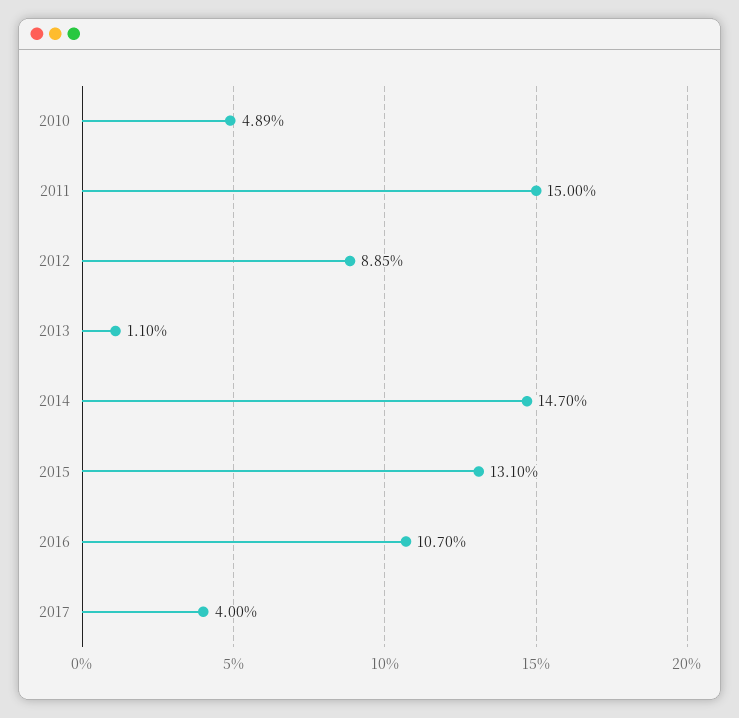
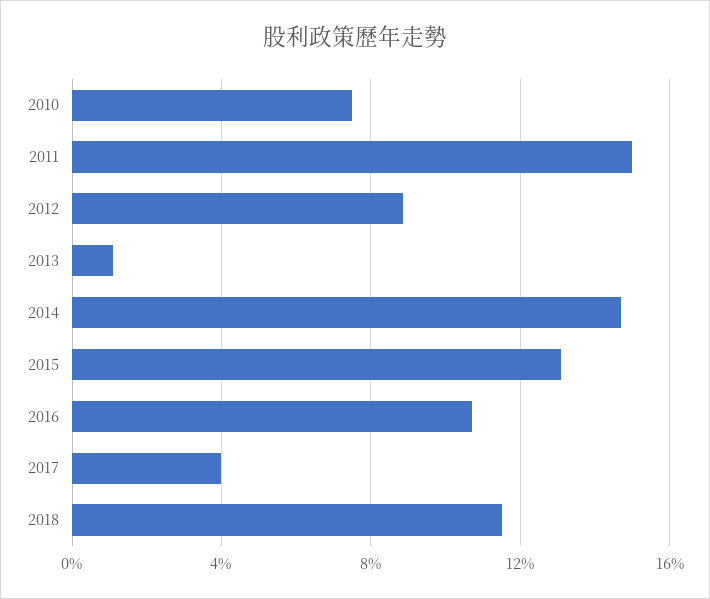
2010: 4.89 -> 7.5
2018: none -> 11.5

